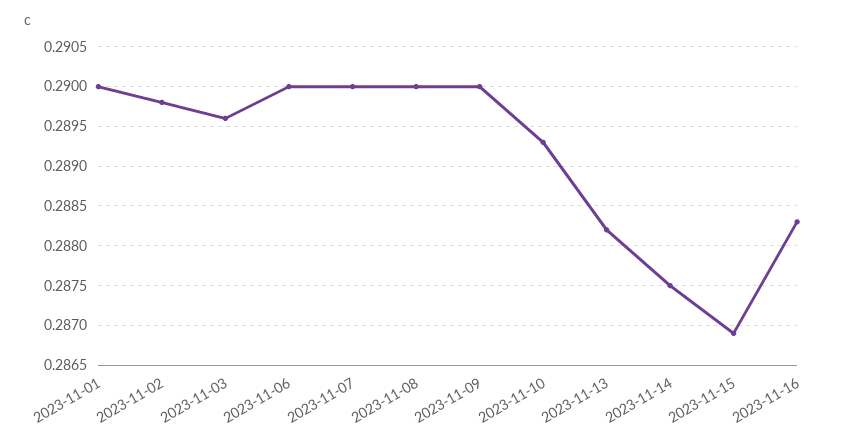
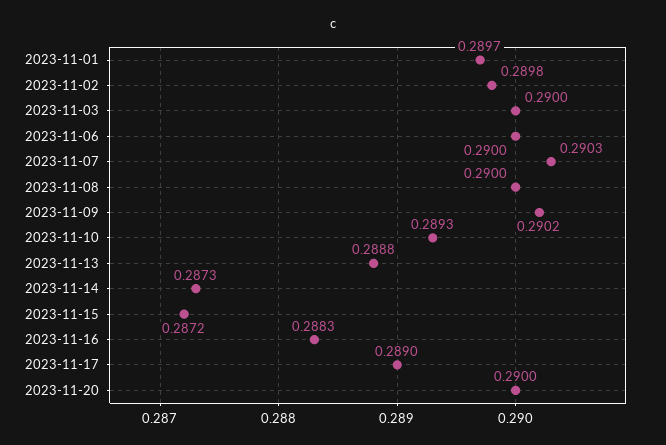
2023-11-01: 0.29 -> 0.2897
2023-11-03: 0.2896 -> 0.29
2023-11-07: 0.29 -> 0.2903
2023-11-09: 0.29 -> 0.2902
2023-11-13: 0.2882 -> 0.2888
2023-11-14: 0.2875 -> 0.2873
2023-11-15: 0.2869 -> 0.2872
2023-11-17: none -> 0.289
2023-11-20: none -> 0.29

